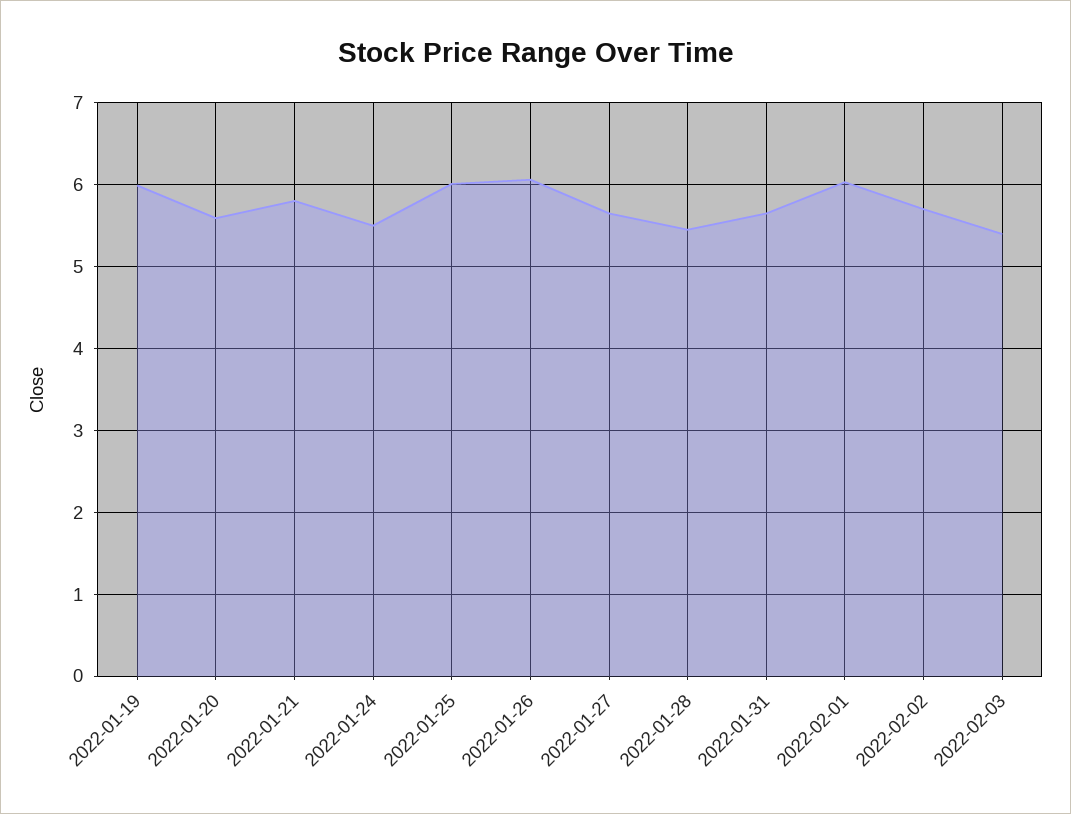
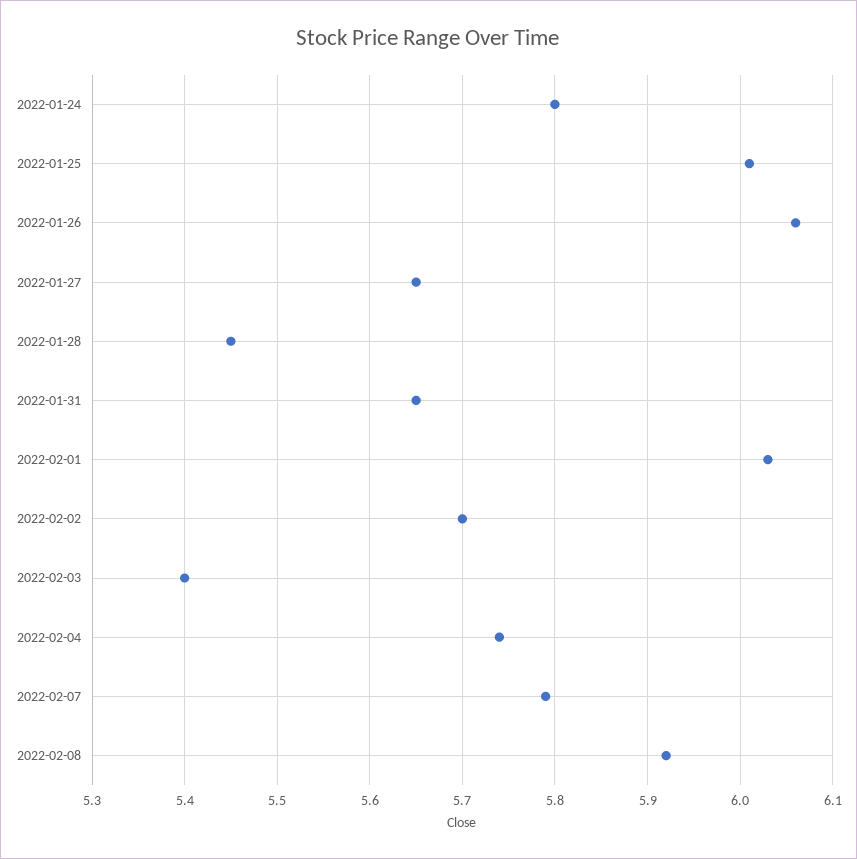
2022-01-19: 6 -> none
2022-01-20: 5.6 -> none
2022-01-21: 5.8 -> none
2022-01-24: 5.5 -> 5.8
2022-02-04: none -> 5.74
2022-02-07: none -> 5.79
2022-02-08: none -> 5.92

